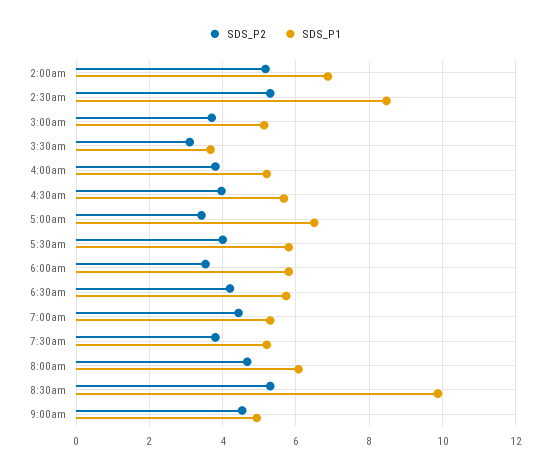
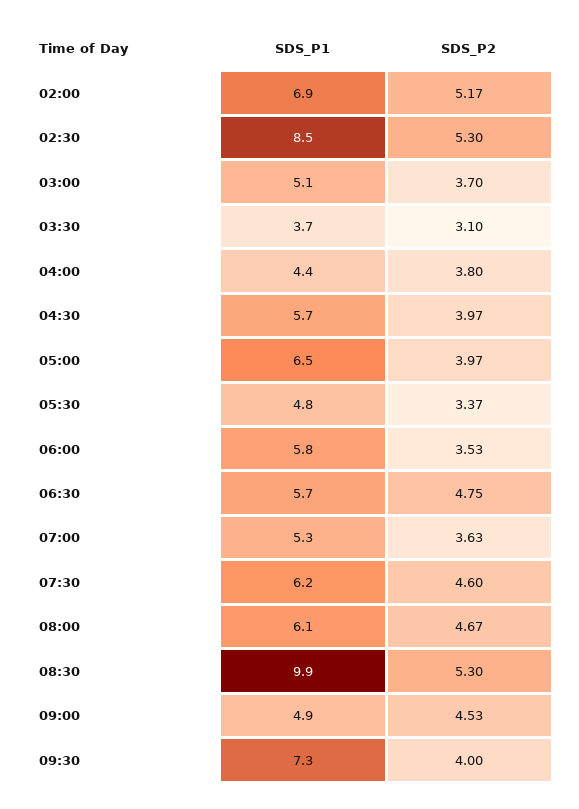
SDS_P1, 4:00am: 5.2 -> 4.4
SDS_P2, 5:00am: 3.4 -> 3.97
SDS_P2, 5:30am: 4 -> 3.37
SDS_P1, 5:30am: 5.8 -> 4.8
SDS_P2, 6:30am: 4.2 -> 4.75
SDS_P2, 7:00am: 4.4 -> 3.63
SDS_P2, 7:30am: 3.8 -> 4.6
SDS_P1, 7:30am: 5.2 -> 6.2
SDS_P1, 09:30: none -> 7.3
SDS_P2, 09:30: none -> 4

